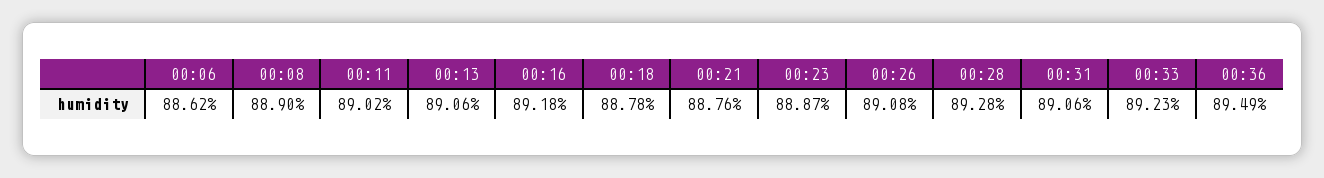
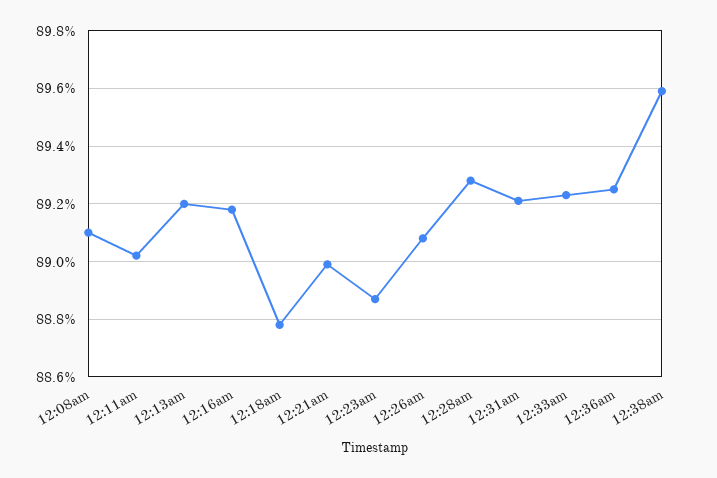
00:06: 88.62 -> none
00:08: 88.9 -> 89.1
00:13: 89.06 -> 89.2
00:21: 88.76 -> 89
00:31: 89.06 -> 89.2
00:36: 89.49 -> 89.25
12:38am: none -> 89.6

